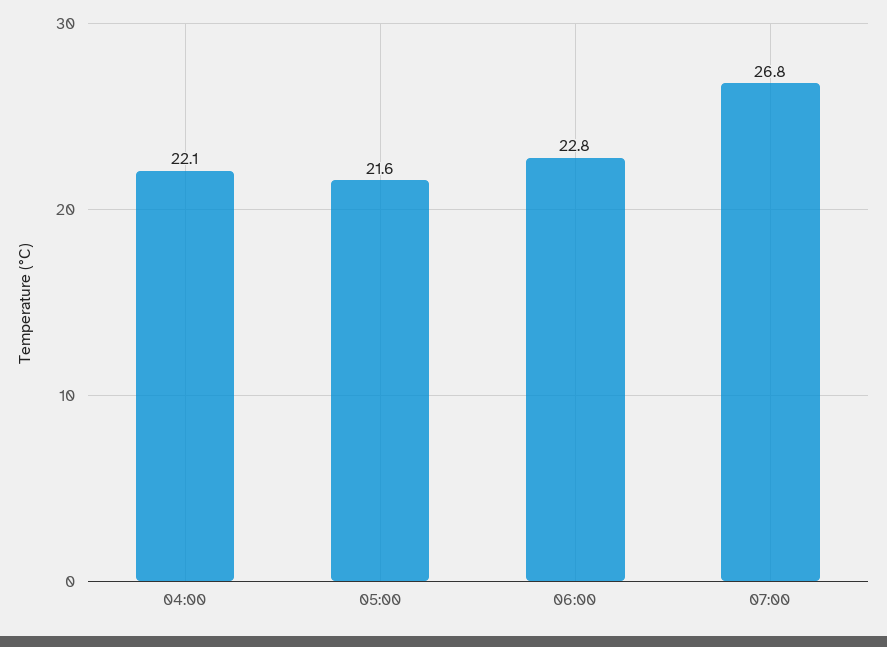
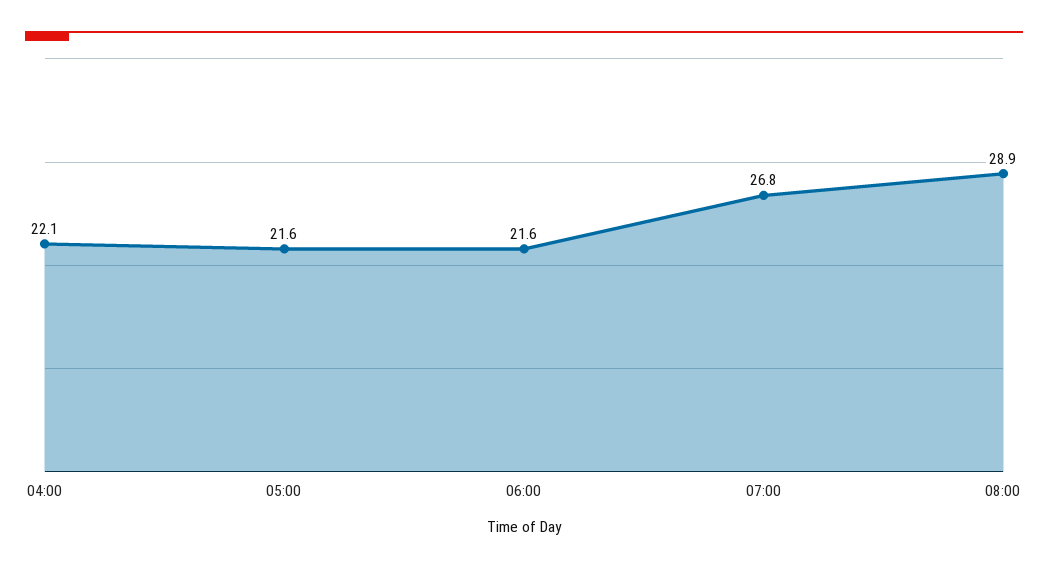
06:00: 22.8 -> 21.6
08:00: none -> 28.9

